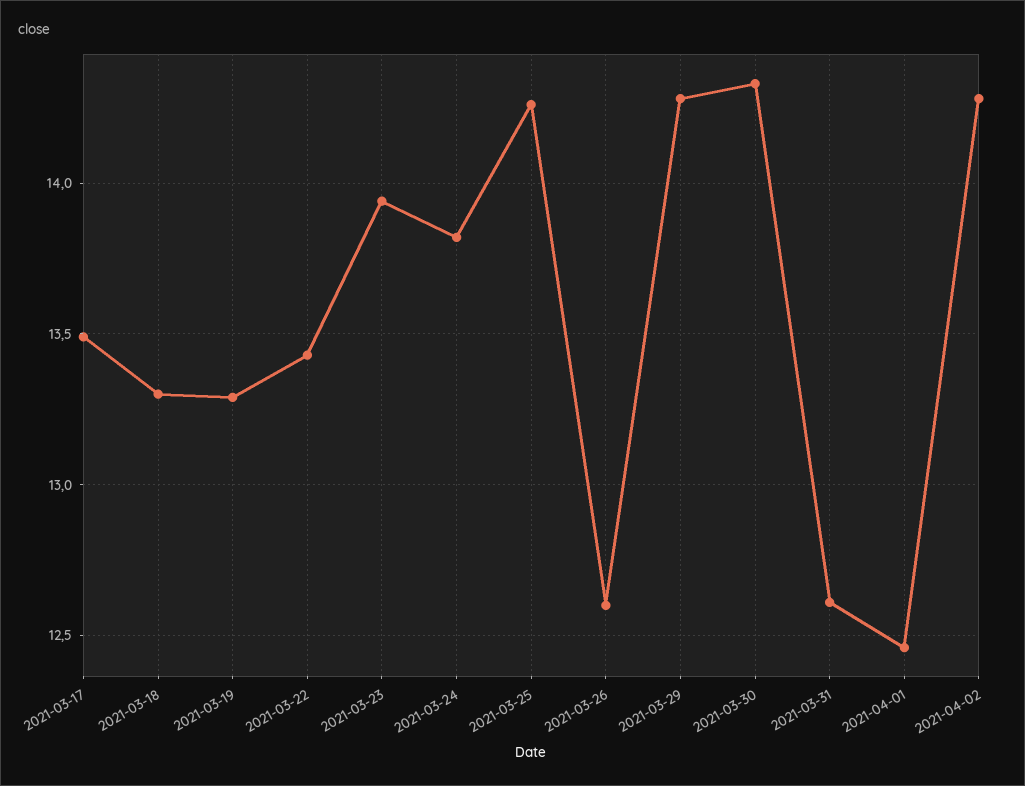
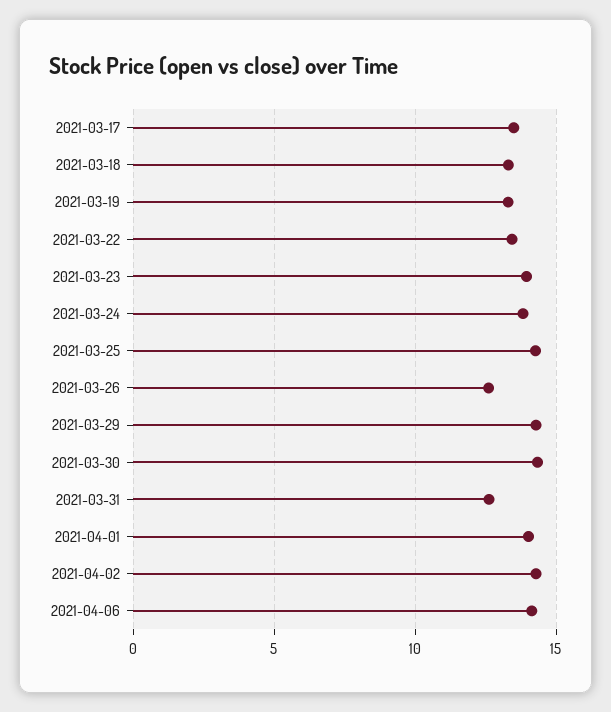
2021-04-01: 12.45 -> 14
2021-04-06: none -> 14

